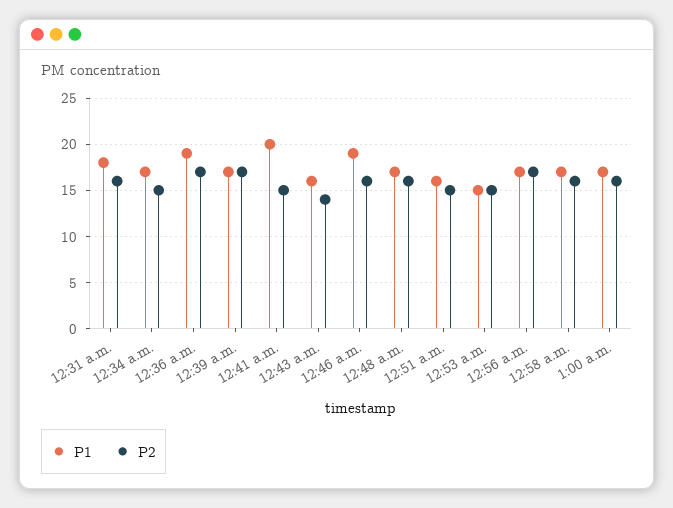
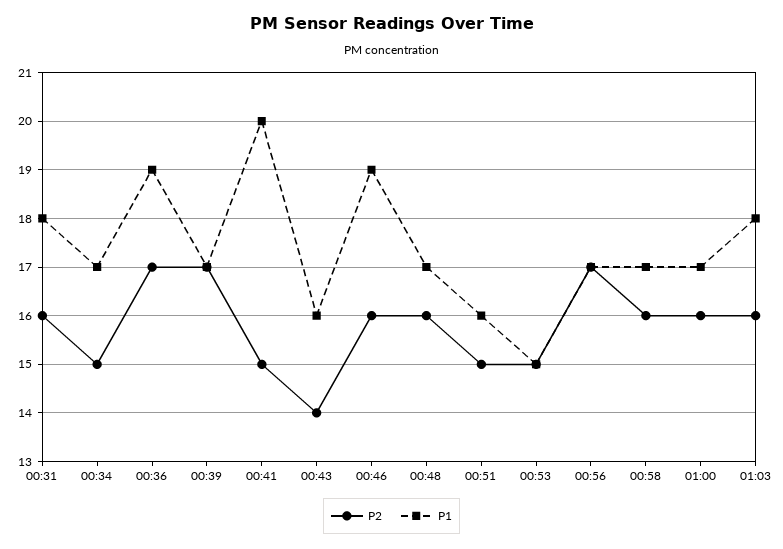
P2, 01:03: none -> 16
P1, 01:03: none -> 18

